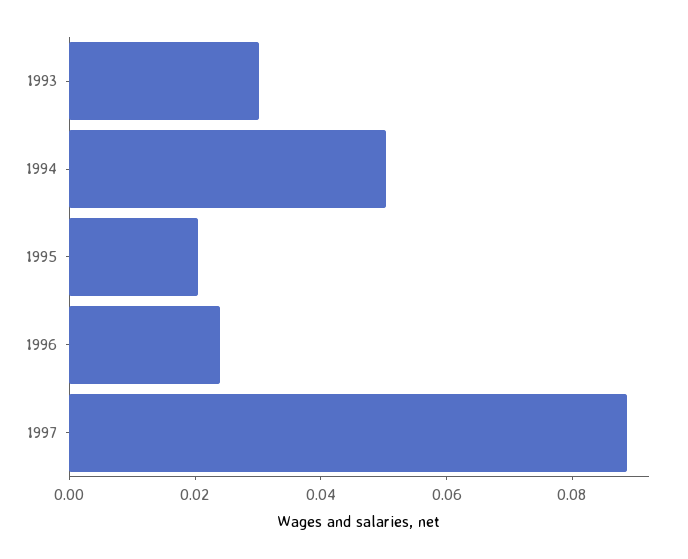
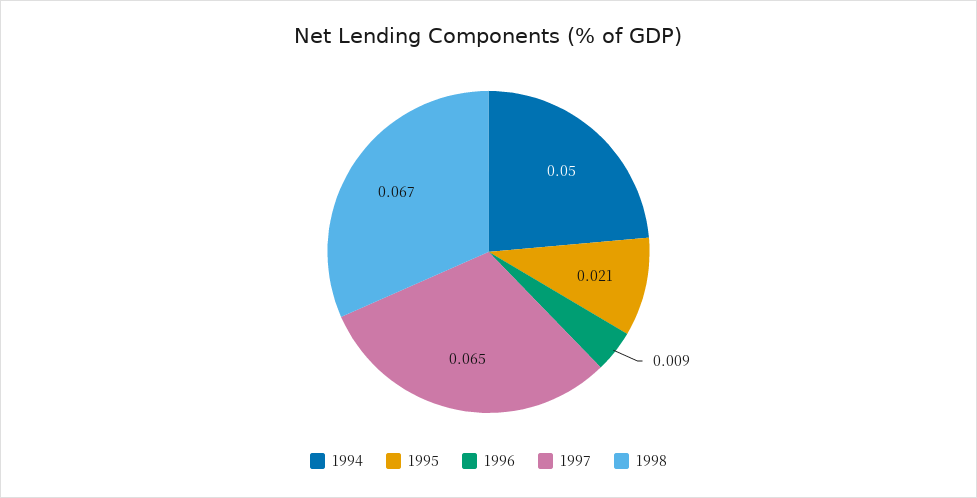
1993: 0.03 -> none
1996: 0.025 -> 0.009
1997: 0.09 -> 0.065
1998: none -> 0.067

